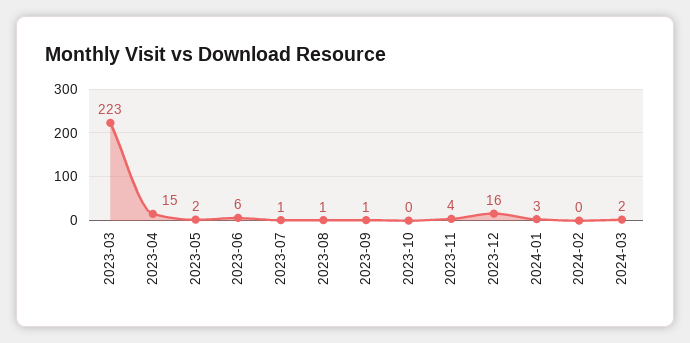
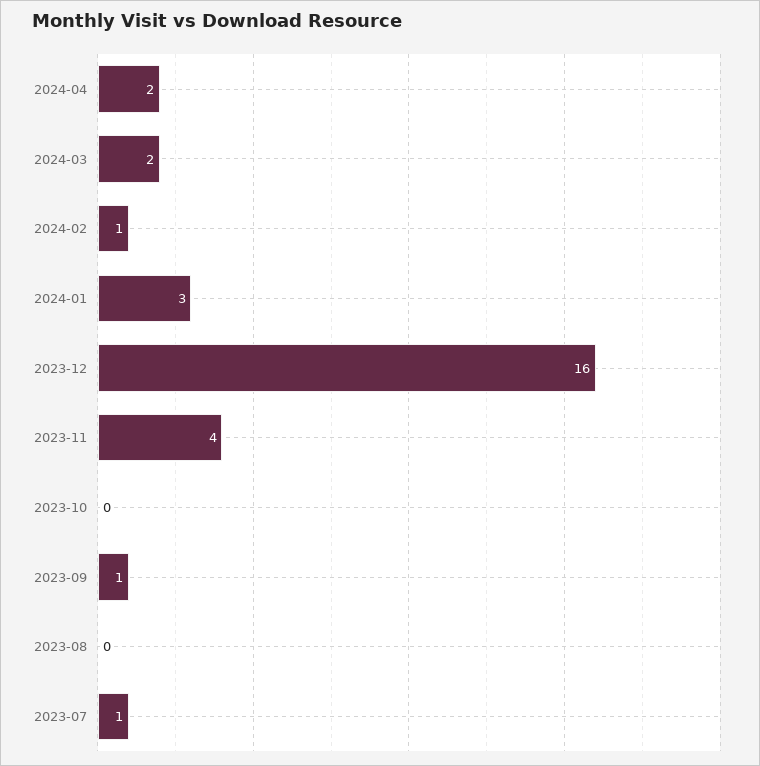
2023-03: 223 -> none
2023-04: 15 -> none
2023-05: 2 -> none
2023-06: 6 -> none
2023-08: 1 -> 0
2024-02: 0 -> 1
2024-04: none -> 2

